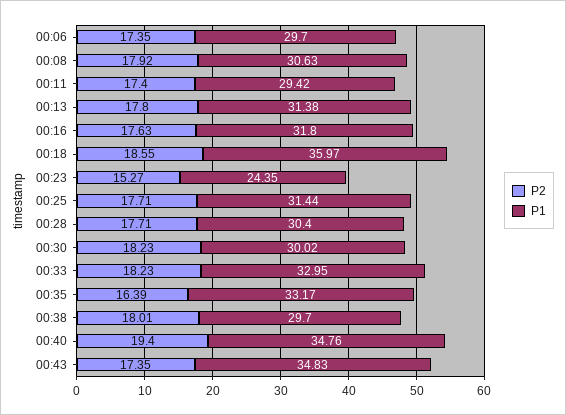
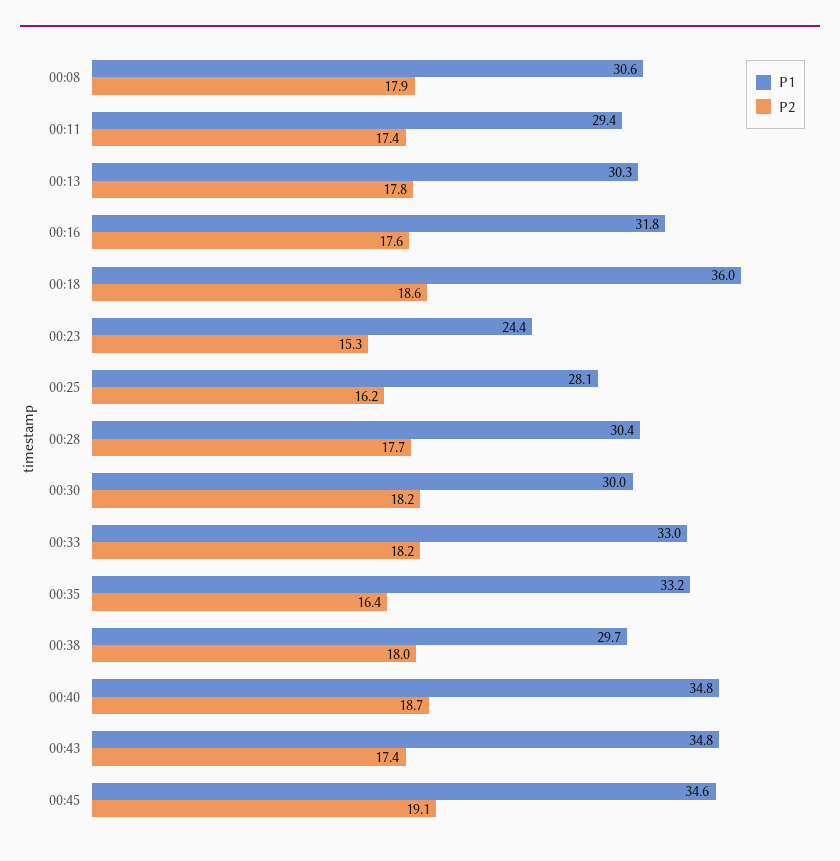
P2, 00:06: 17.35 -> none
P1, 00:06: 29.7 -> none
P1, 00:13: 31.38 -> 30.3
P2, 00:25: 17.71 -> 16.2
P1, 00:25: 31.44 -> 28.1
P2, 00:40: 19.4 -> 18.7
P1, 00:45: none -> 34.6
P2, 00:45: none -> 19.1

